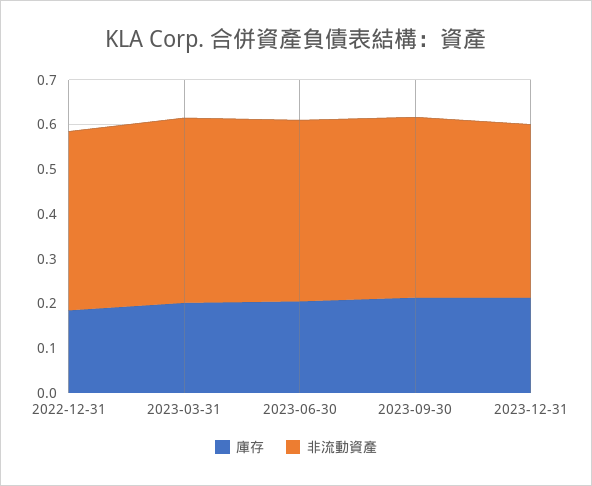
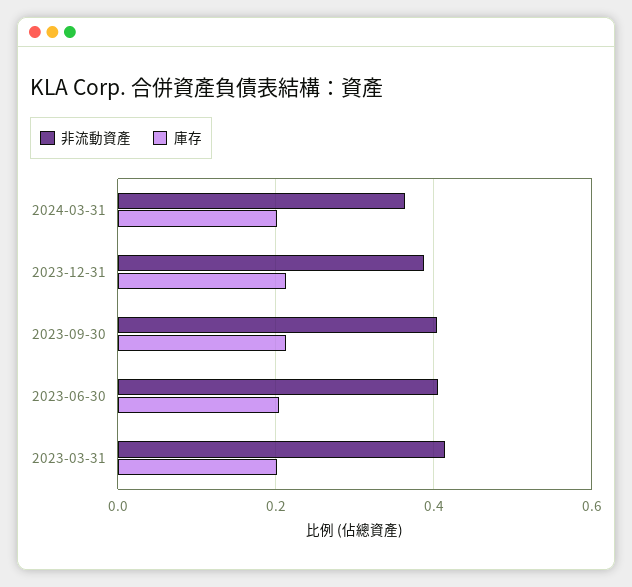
庫存, 2022-12-31: 0.18 -> none
非流動資產, 2022-12-31: 0.4 -> none
非流動資產, 2024-03-31: none -> 0.36
庫存, 2024-03-31: none -> 0.2

